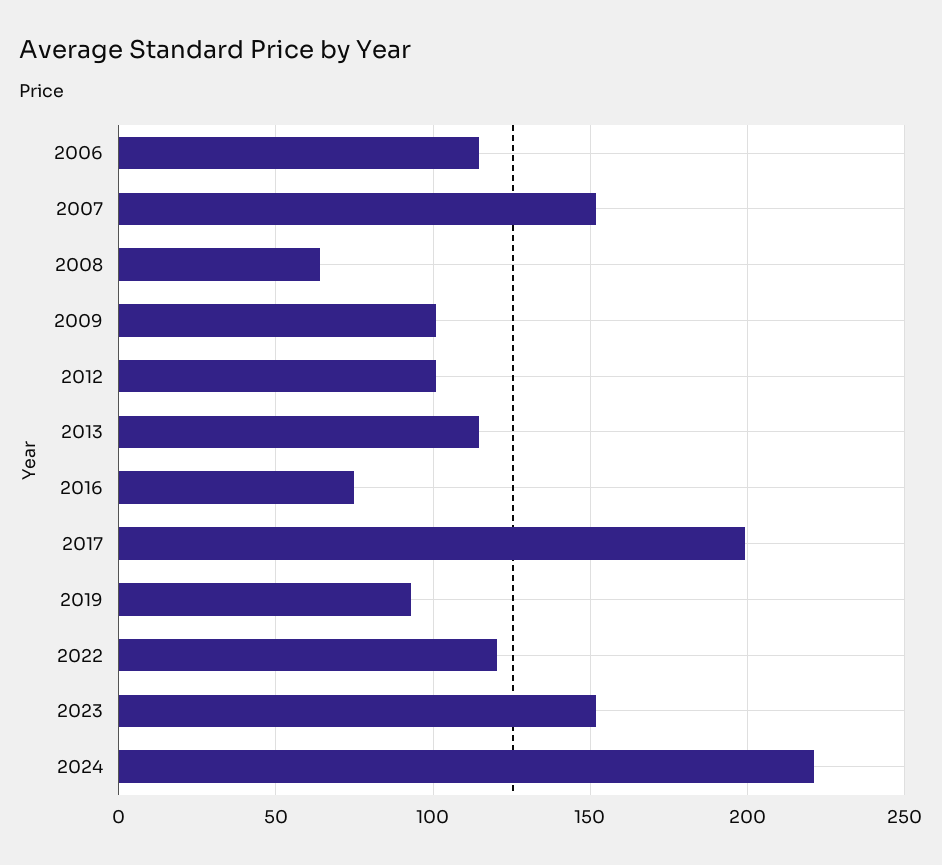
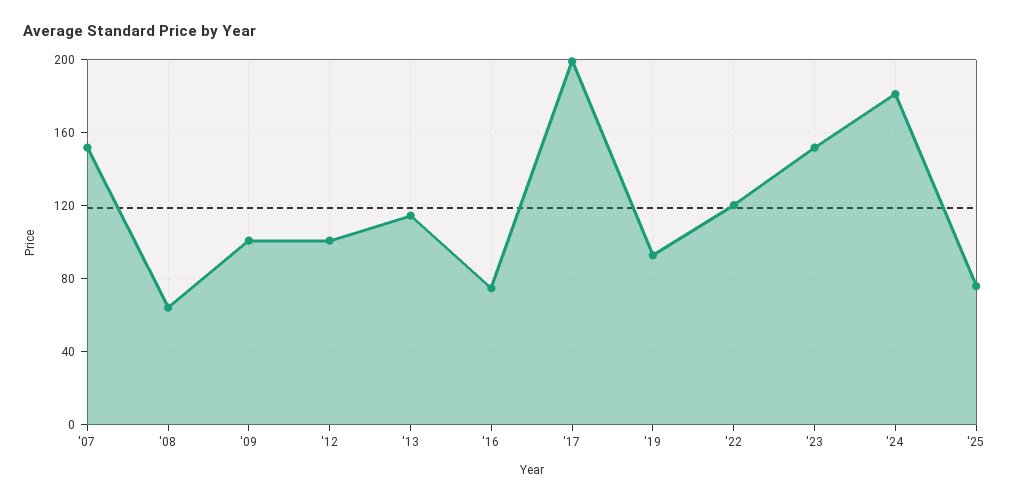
2006: 115 -> none
2024: 220 -> 180
'25: none -> 75

